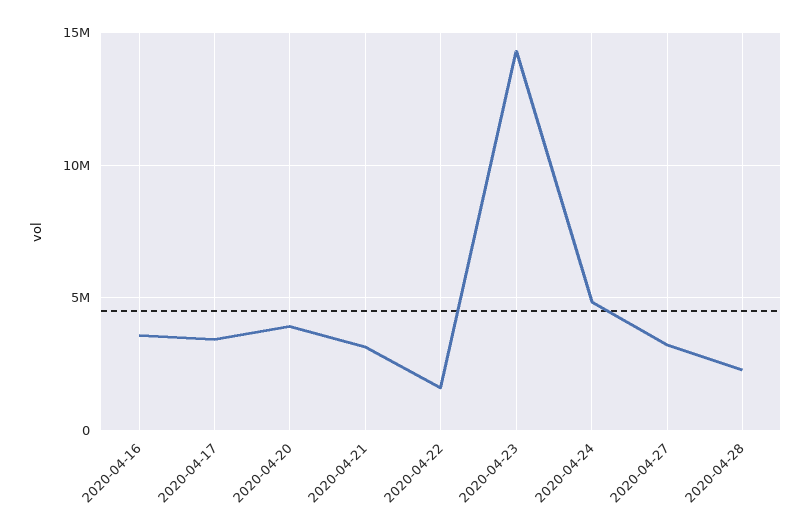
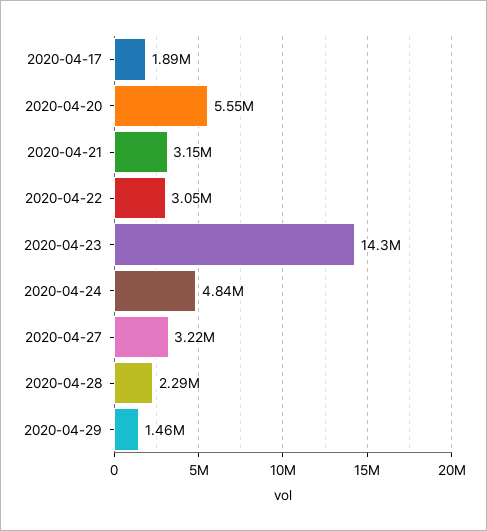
2020-04-16: 3500000 -> none
2020-04-17: 3500000 -> 1890000
2020-04-20: 4000000 -> 5550000
2020-04-22: 1500000 -> 3050000
2020-04-29: none -> 1460000

